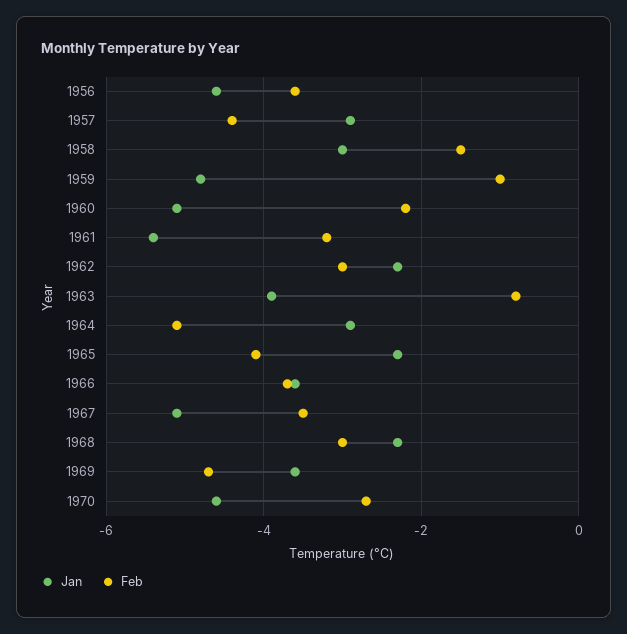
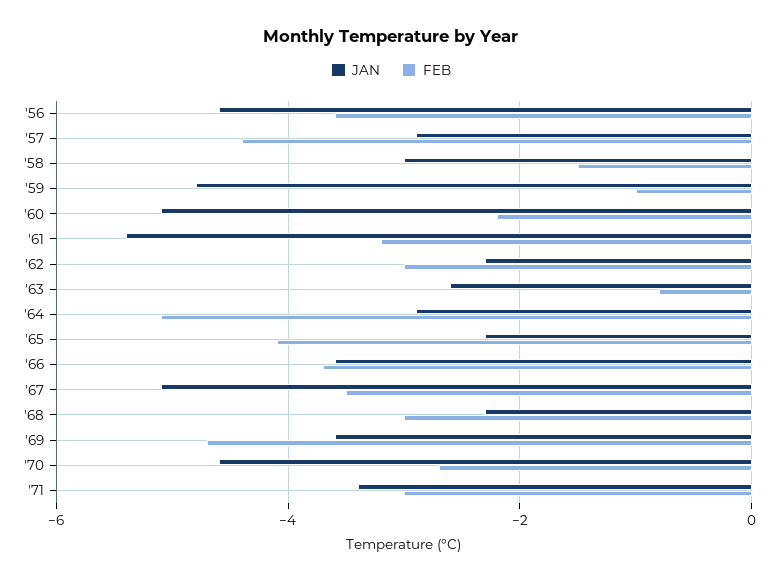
Jan, 1963: -4 -> -2.5
Jan, '71: none -> -3.5
Feb, '71: none -> -3

